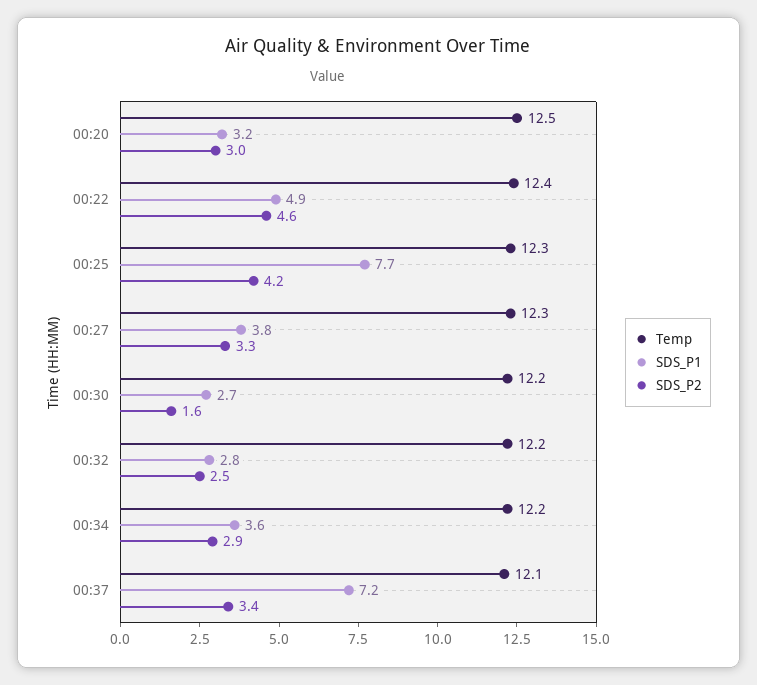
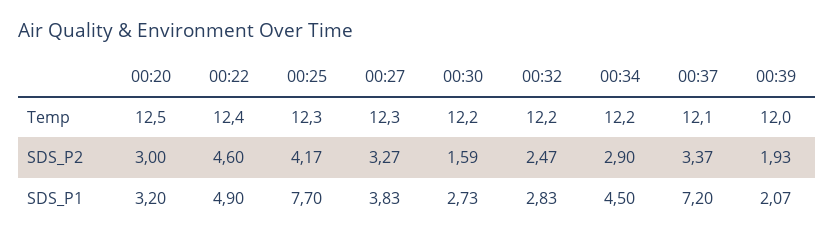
SDS_P1, 00:34: 3.6 -> 4.5
Temp, 00:39: none -> 12
SDS_P2, 00:39: none -> 1.93
SDS_P1, 00:39: none -> 2.07

